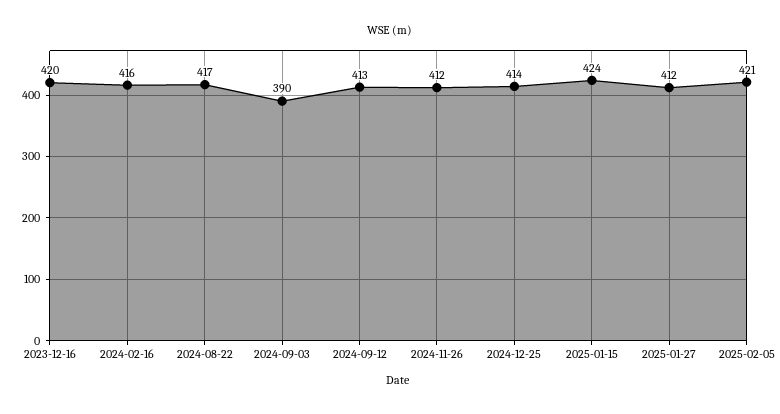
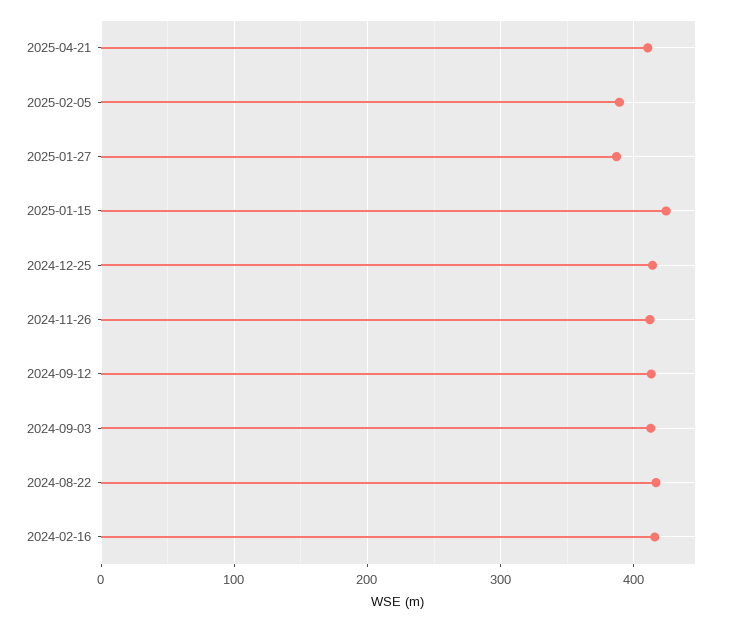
2023-12-16: 420 -> none
2024-09-03: 390 -> 410
2025-01-27: 412 -> 390
2025-02-05: 421 -> 390
2025-04-21: none -> 410

